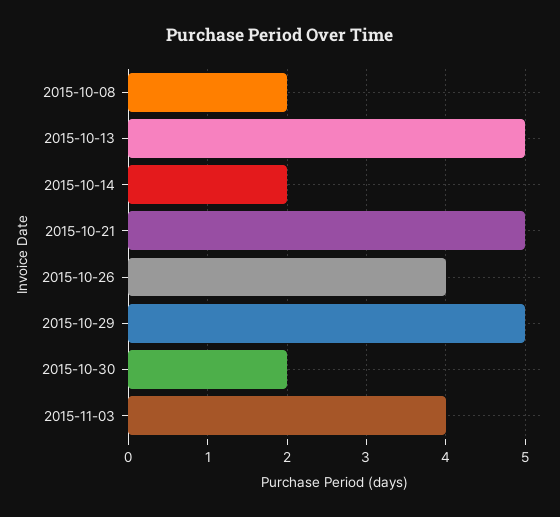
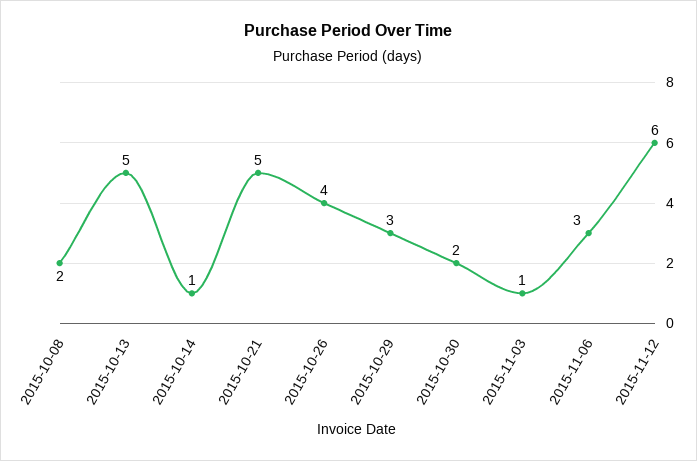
2015-10-14: 2 -> 1
2015-10-29: 5 -> 3
2015-11-03: 4 -> 1
2015-11-06: none -> 3
2015-11-12: none -> 6

